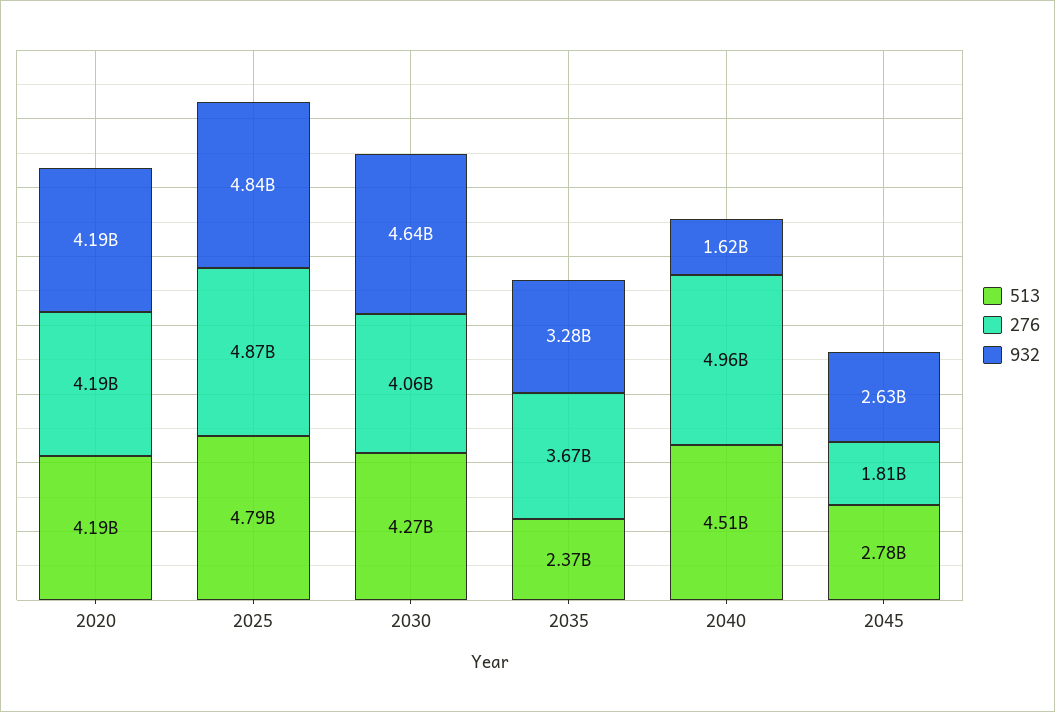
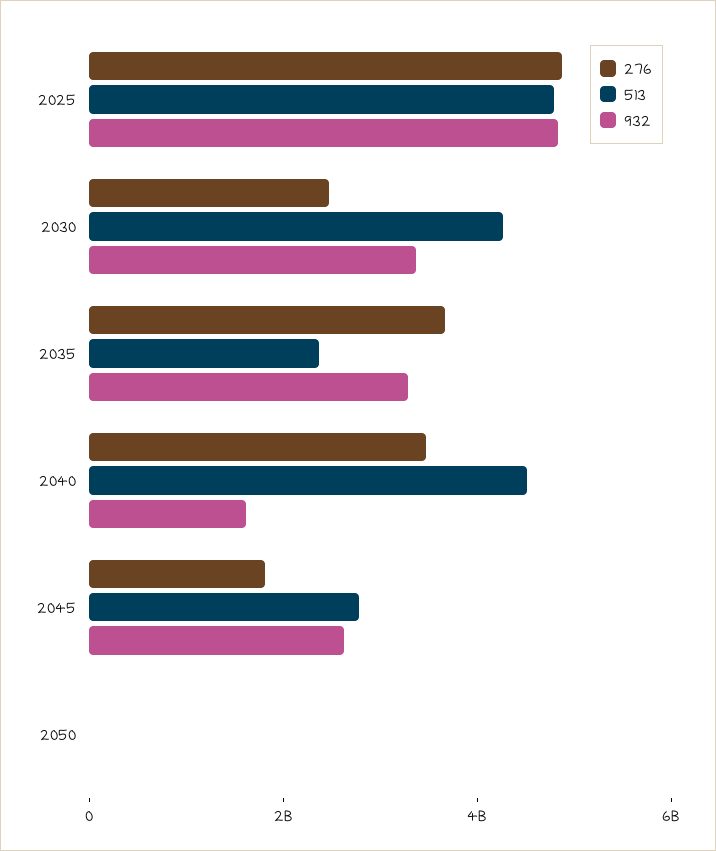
513, 2020: 4190000000 -> none
276, 2020: 4190000000 -> none
932, 2020: 4190000000 -> none
276, 2030: 4060000000 -> 2500000000
932, 2030: 4640000000 -> 3500000000
276, 2040: 4960000000 -> 3500000000
276, 2050: none -> 0
513, 2050: none -> 0
932, 2050: none -> 0

